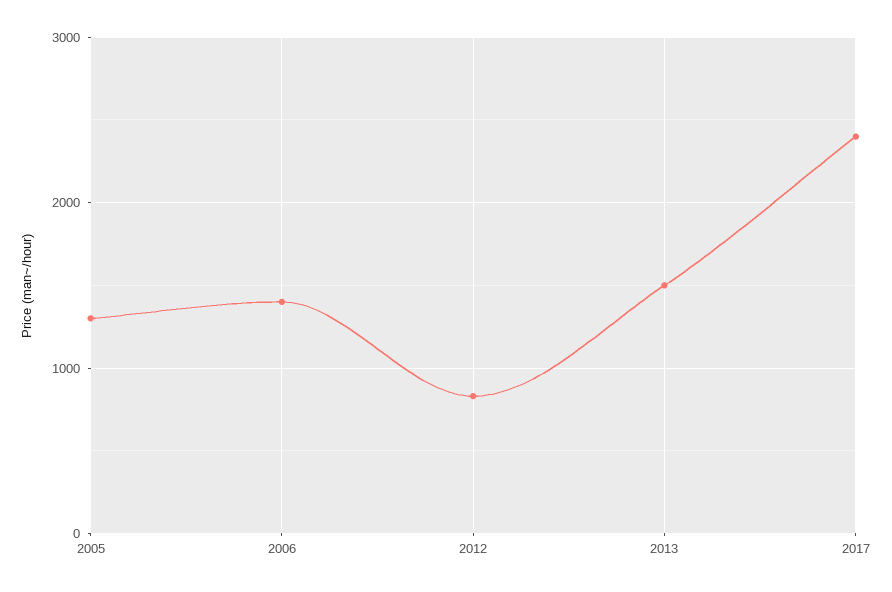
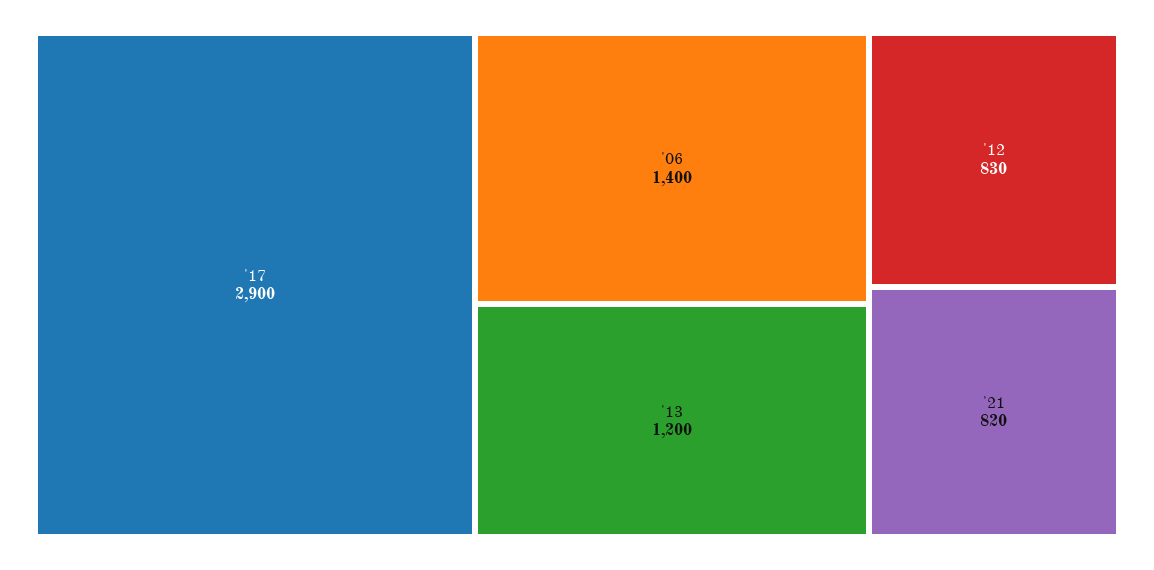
2005: 1300 -> none
2013: 1500 -> 1200
2017: 2400 -> 2900
'21: none -> 820

